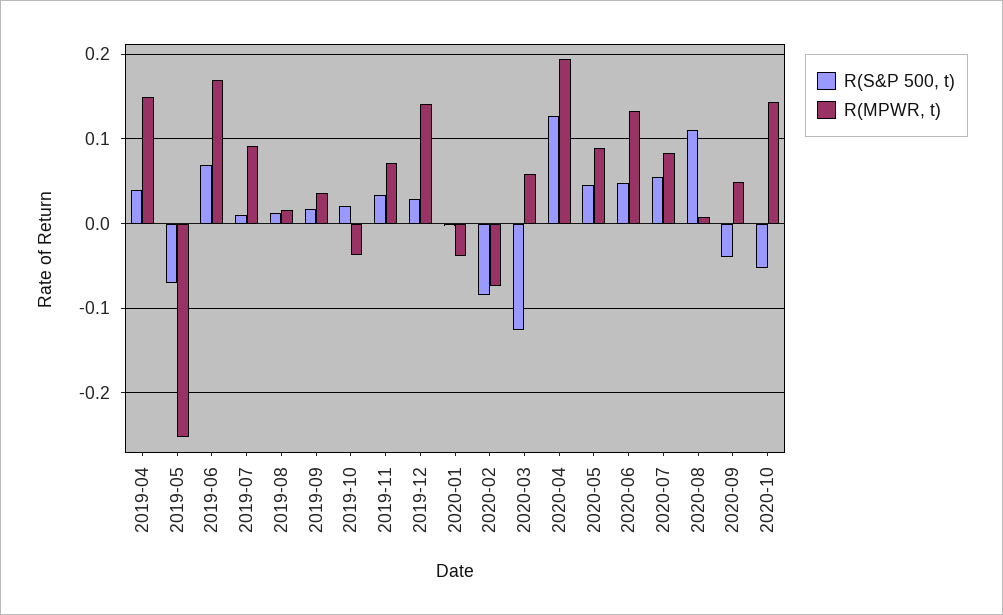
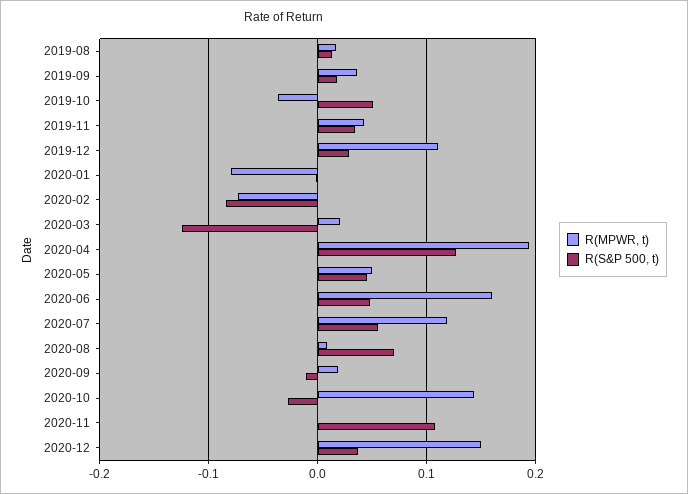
R(S&P 500, t), 2019-04: 0.04 -> none
R(MPWR, t), 2019-04: 0.15 -> none
R(S&P 500, t), 2019-05: -0.07 -> none
R(MPWR, t), 2019-05: -0.25 -> none
R(S&P 500, t), 2019-06: 0.07 -> none
R(MPWR, t), 2019-06: 0.17 -> none
R(S&P 500, t), 2019-07: 0.01 -> none
R(MPWR, t), 2019-07: 0.09 -> none
R(S&P 500, t), 2019-10: 0.02 -> 0.05
R(MPWR, t), 2019-11: 0.07 -> 0.04
R(MPWR, t), 2019-12: 0.14 -> 0.11
R(MPWR, t), 2020-01: -0.04 -> -0.08
R(MPWR, t), 2020-03: 0.06 -> 0.02
R(MPWR, t), 2020-05: 0.09 -> 0.05
R(MPWR, t), 2020-06: 0.13 -> 0.16
R(MPWR, t), 2020-07: 0.08 -> 0.12
R(S&P 500, t), 2020-08: 0.11 -> 0.07
R(S&P 500, t), 2020-09: -0.04 -> -0.01
R(MPWR, t), 2020-09: 0.05 -> 0.02
R(S&P 500, t), 2020-10: -0.05 -> -0.03
R(MPWR, t), 2020-11: none -> 0
R(S&P 500, t), 2020-11: none -> 0.11
R(MPWR, t), 2020-12: none -> 0.15
R(S&P 500, t), 2020-12: none -> 0.04

